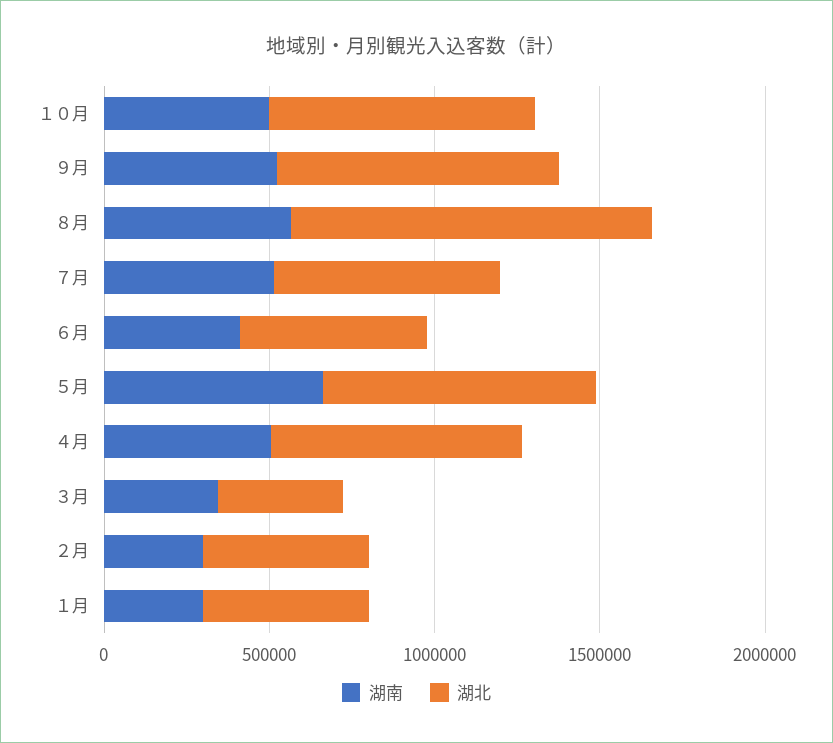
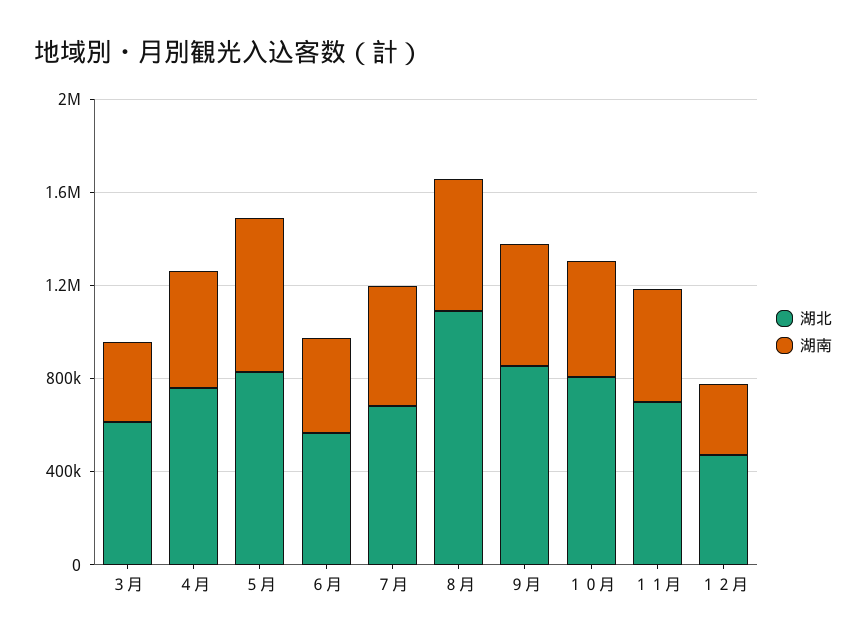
湖北, ３月: 400000 -> 600000
湖南, ２月: 300000 -> none
湖北, ２月: 500000 -> none
湖南, １月: 300000 -> none
湖北, １月: 500000 -> none
湖北, １１月: none -> 700000
湖南, １１月: none -> 500000
湖北, １２月: none -> 500000
湖南, １２月: none -> 300000

